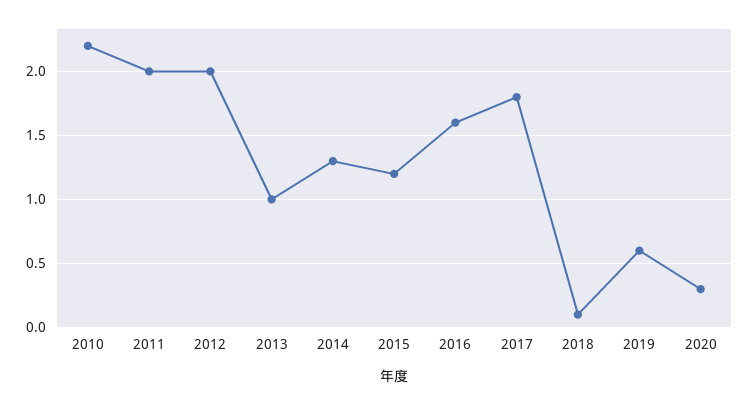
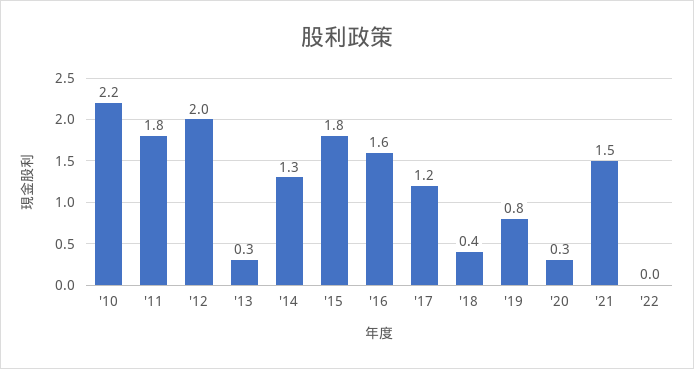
2011: 2 -> 1.8
2013: 1 -> 0.3
2015: 1.2 -> 1.8
2017: 1.8 -> 1.2
2018: 0.1 -> 0.4
2019: 0.6 -> 0.8
'21: none -> 1.5
'22: none -> 0

